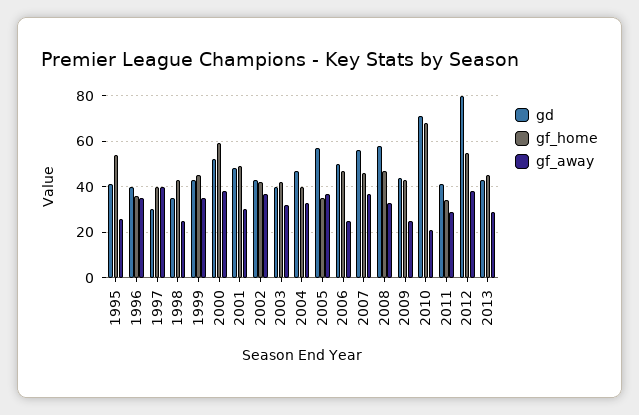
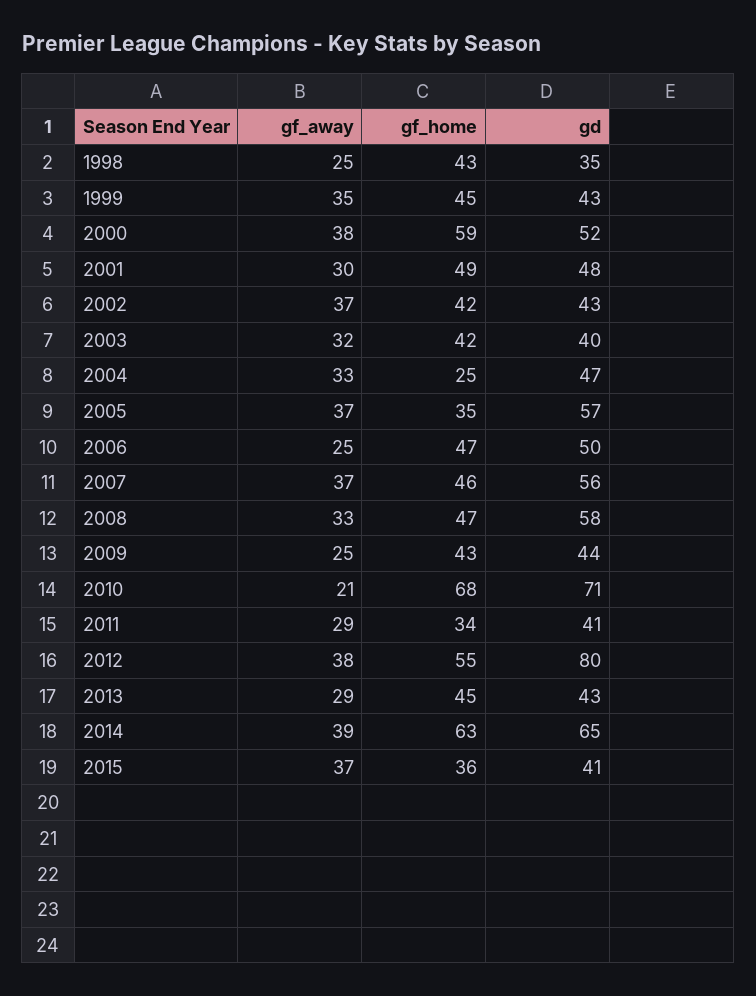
gd, 1995: 40 -> none
gf_home, 1995: 55 -> none
gf_away, 1995: 25 -> none
gd, 1996: 40 -> none
gf_home, 1996: 35 -> none
gf_away, 1996: 35 -> none
gd, 1997: 30 -> none
gf_home, 1997: 40 -> none
gf_away, 1997: 40 -> none
gf_home, 2004: 40 -> 25
gf_away, 2014: none -> 39
gf_home, 2014: none -> 63
gd, 2014: none -> 65
gf_away, 2015: none -> 37
gf_home, 2015: none -> 36
gd, 2015: none -> 41

